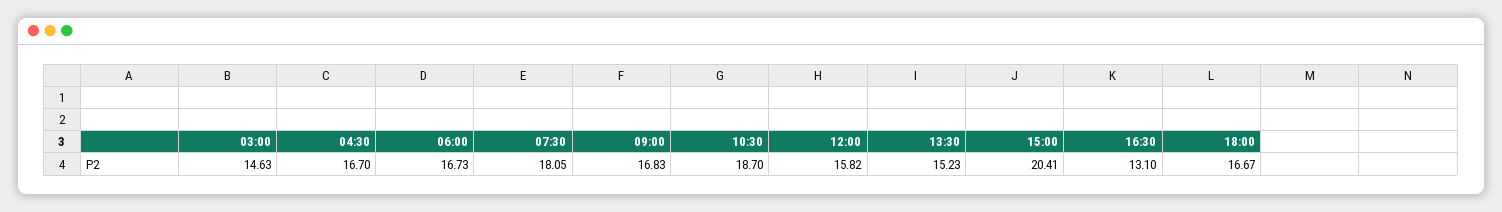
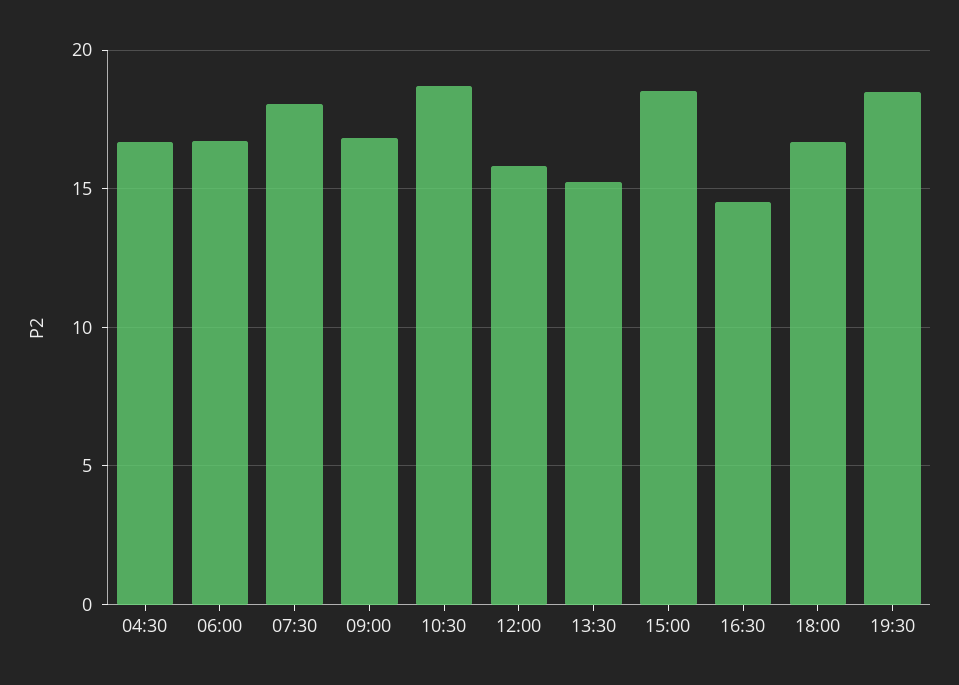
03:00: 14.63 -> none
15:00: 20.41 -> 18.5
16:30: 13.1 -> 14.5
19:30: none -> 18.5

